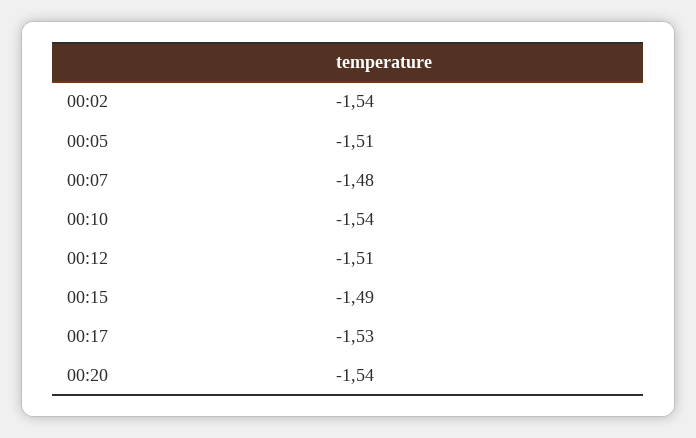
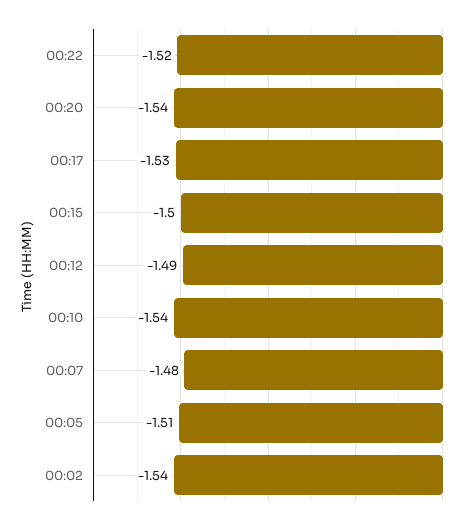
00:12: -1.51 -> -1.49
00:15: -1.49 -> -1.5
00:22: none -> -1.52

